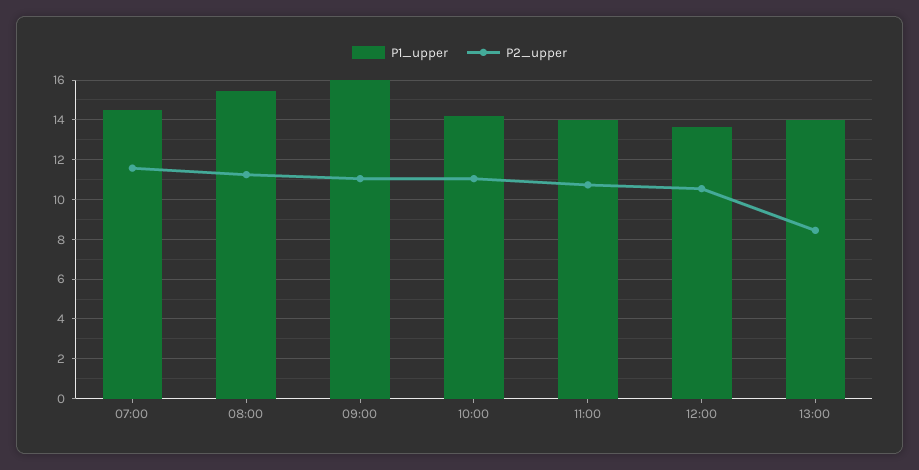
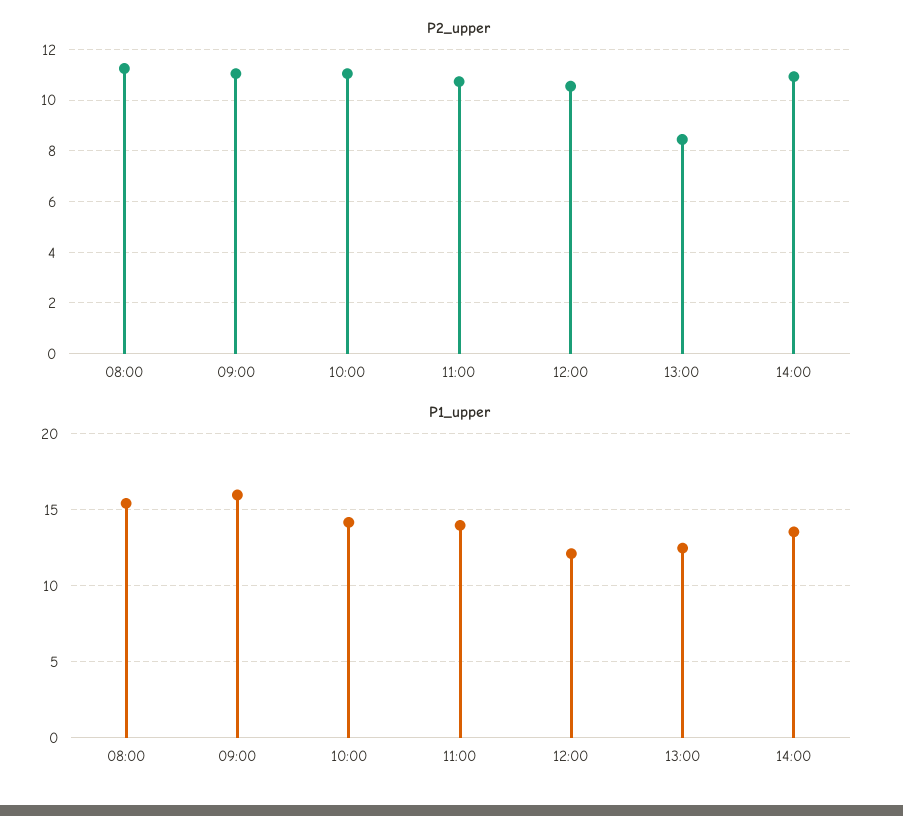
P1_upper, 07:00: 14.5 -> none
P2_upper, 07:00: 11.5 -> none
P1_upper, 12:00: 13.5 -> 12
P1_upper, 13:00: 14 -> 12.5
P2_upper, 14:00: none -> 11
P1_upper, 14:00: none -> 13.5

